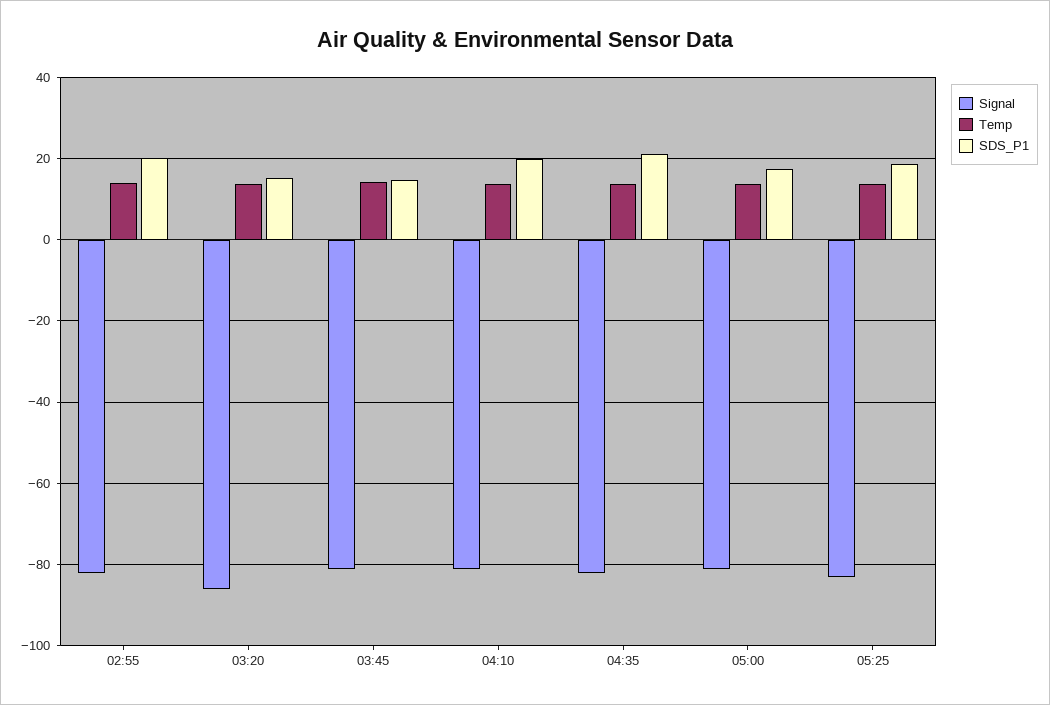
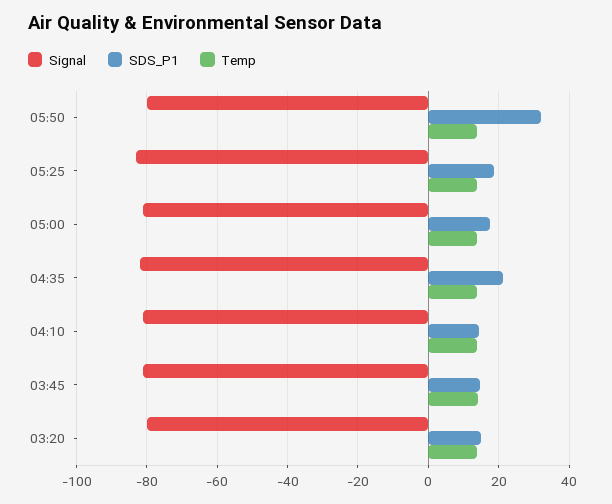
Signal, 02:55: -82 -> none
Temp, 02:55: 14 -> none
SDS_P1, 02:55: 20 -> none
Signal, 03:20: -86 -> -80
SDS_P1, 04:10: 20 -> 14
Signal, 05:50: none -> -80
SDS_P1, 05:50: none -> 32
Temp, 05:50: none -> 14

